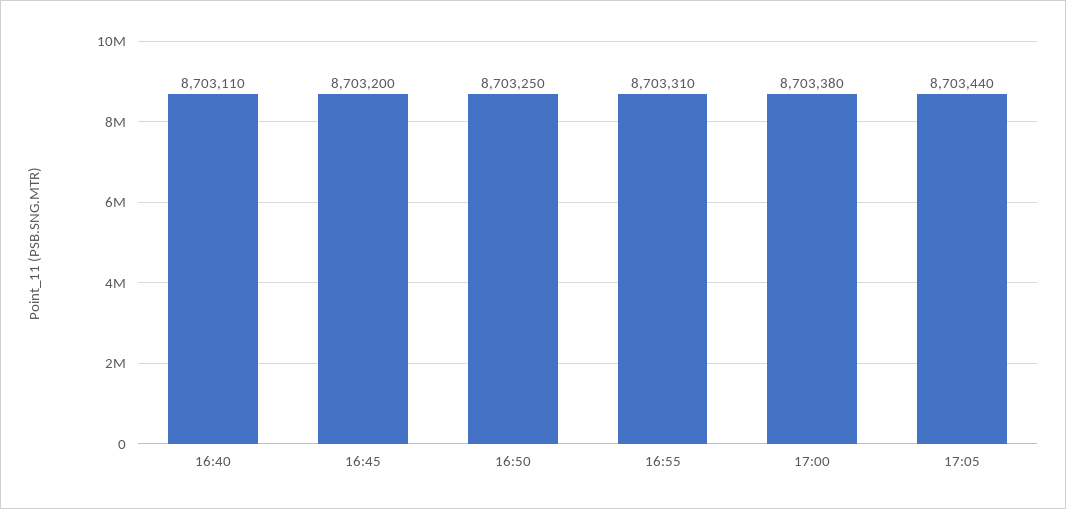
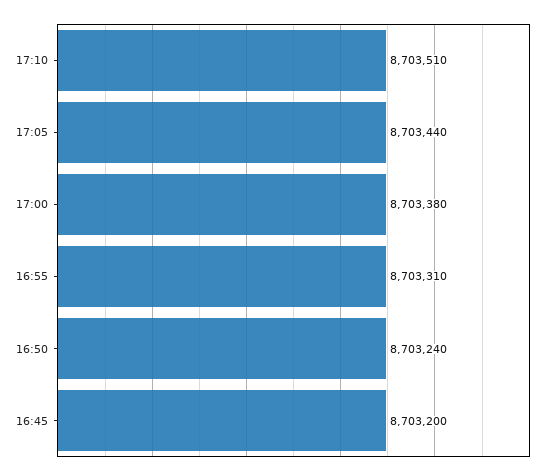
16:40: 8703110 -> none
16:50: 8703250 -> 8703240
17:10: none -> 8703510

